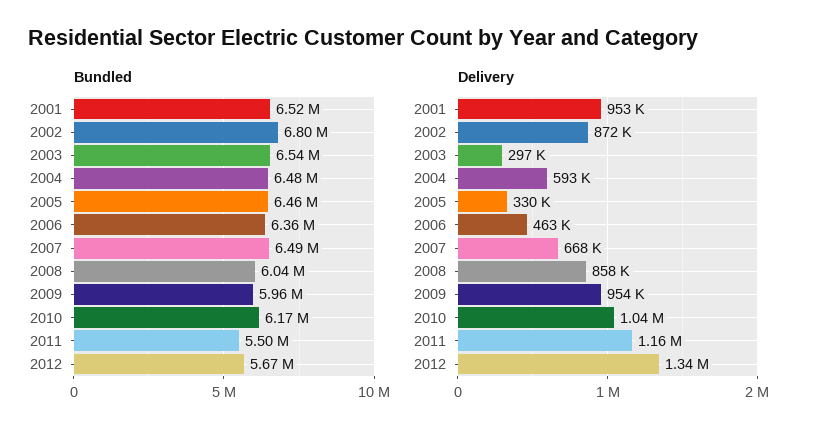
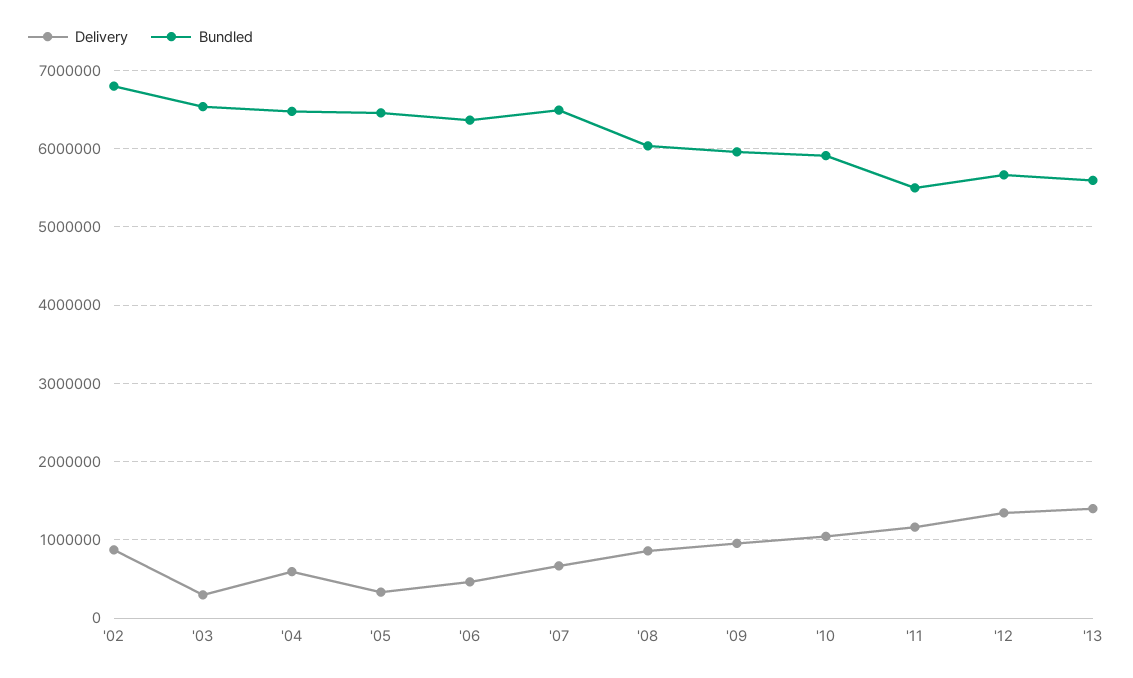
Bundled, 2001: 6520000 -> none
Bundled, 2010: 6170000 -> 5900000
Delivery, 2001: 953000 -> none
Delivery, '13: none -> 1400000
Bundled, '13: none -> 5600000

